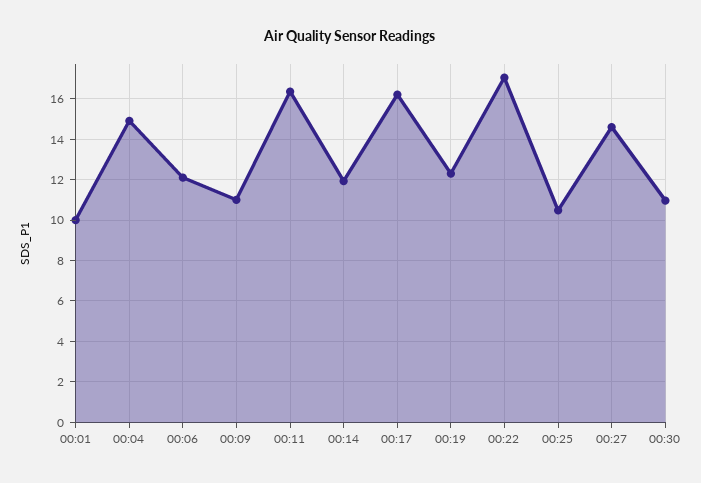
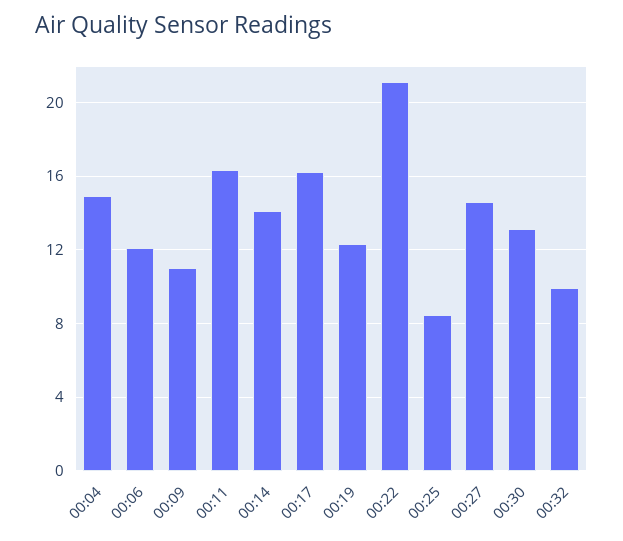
00:01: 10 -> none
00:14: 12 -> 14
00:22: 17 -> 21
00:25: 10.5 -> 8.5
00:30: 11 -> 13
00:32: none -> 10

